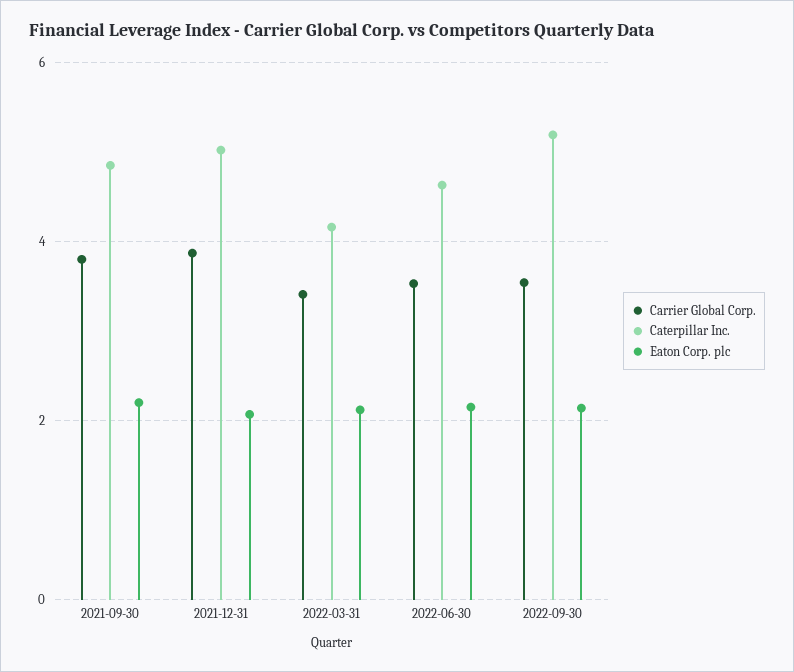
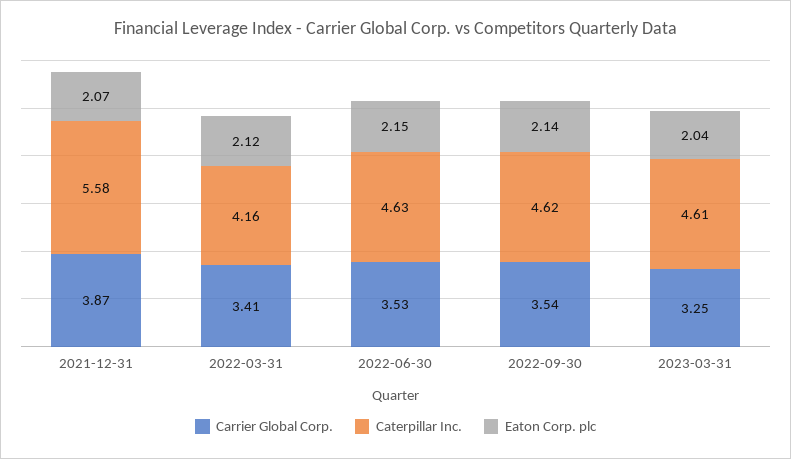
Carrier Global Corp., 2021-09-30: 3.8 -> none
Caterpillar Inc., 2021-09-30: 4.8 -> none
Eaton Corp. plc, 2021-09-30: 2.2 -> none
Caterpillar Inc., 2021-12-31: 5 -> 5.58
Caterpillar Inc., 2022-09-30: 5.2 -> 4.62
Carrier Global Corp., 2023-03-31: none -> 3.25
Caterpillar Inc., 2023-03-31: none -> 4.61
Eaton Corp. plc, 2023-03-31: none -> 2.04

